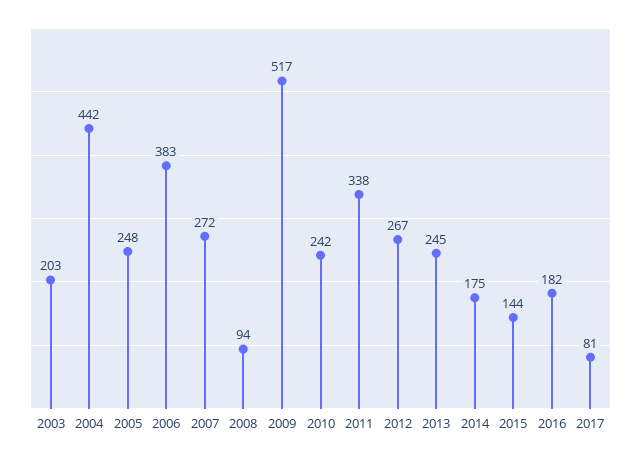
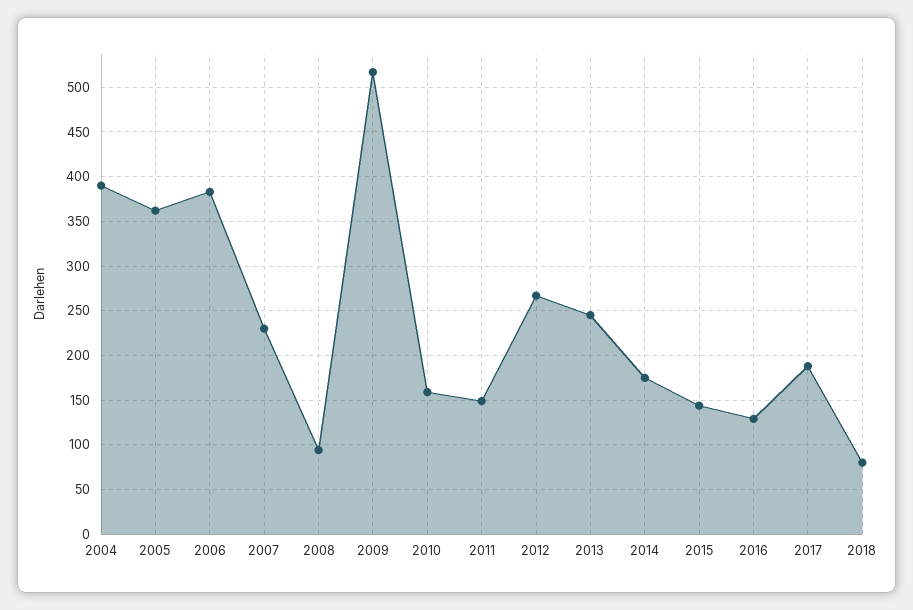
2003: 203 -> none
2004: 442 -> 390
2005: 248 -> 360
2007: 272 -> 230
2010: 242 -> 160
2011: 338 -> 150
2016: 182 -> 130
2017: 81 -> 190
2018: none -> 80

